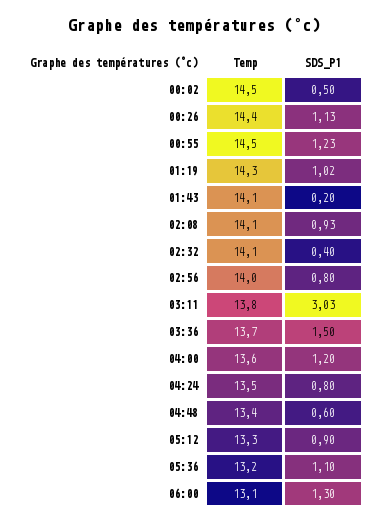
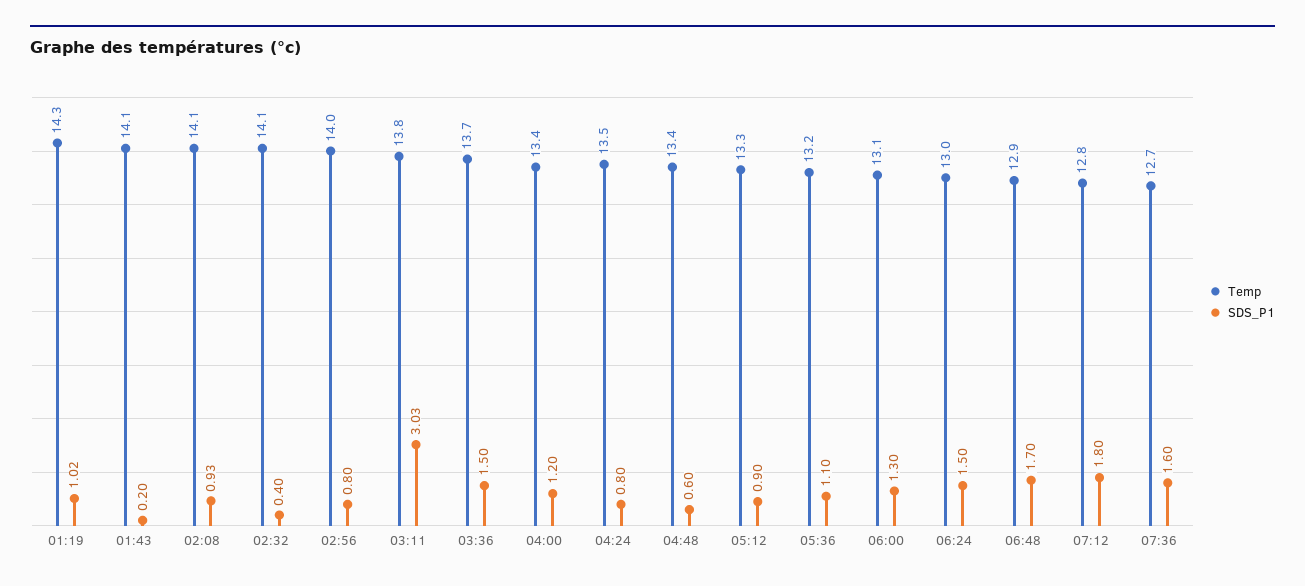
Temp, 00:02: 14.5 -> none
SDS_P1, 00:02: 0.5 -> none
Temp, 00:26: 14.4 -> none
SDS_P1, 00:26: 1.13 -> none
Temp, 00:55: 14.5 -> none
SDS_P1, 00:55: 1.23 -> none
Temp, 04:00: 13.6 -> 13.4
Temp, 06:24: none -> 13
SDS_P1, 06:24: none -> 1.5
Temp, 06:48: none -> 12.9
SDS_P1, 06:48: none -> 1.7
Temp, 07:12: none -> 12.8
SDS_P1, 07:12: none -> 1.8
Temp, 07:36: none -> 12.7
SDS_P1, 07:36: none -> 1.6

